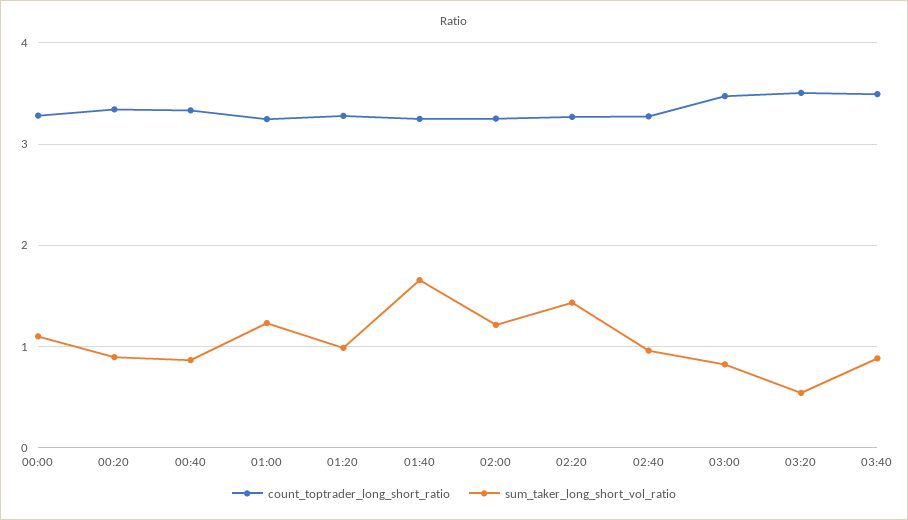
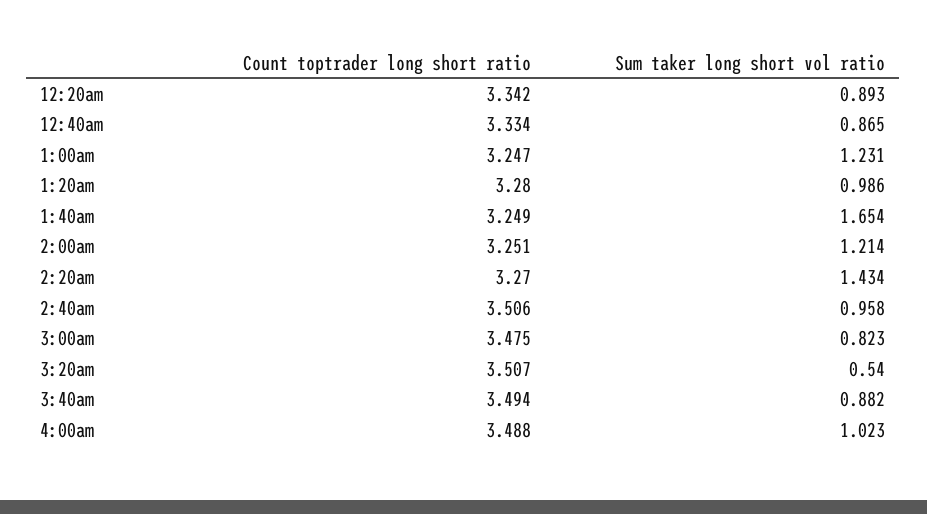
count_toptrader_long_short_ratio, 00:00: 3.3 -> none
sum_taker_long_short_vol_ratio, 00:00: 1.1 -> none
count_toptrader_long_short_ratio, 02:40: 3.3 -> 3.506
count_toptrader_long_short_ratio, 4:00am: none -> 3.488
sum_taker_long_short_vol_ratio, 4:00am: none -> 1.023

